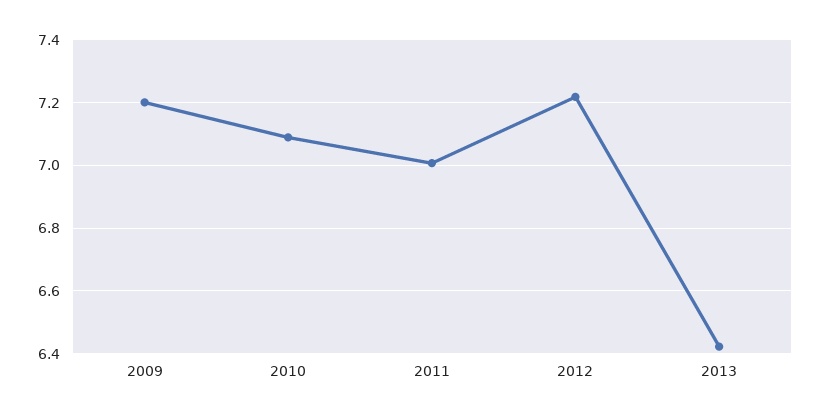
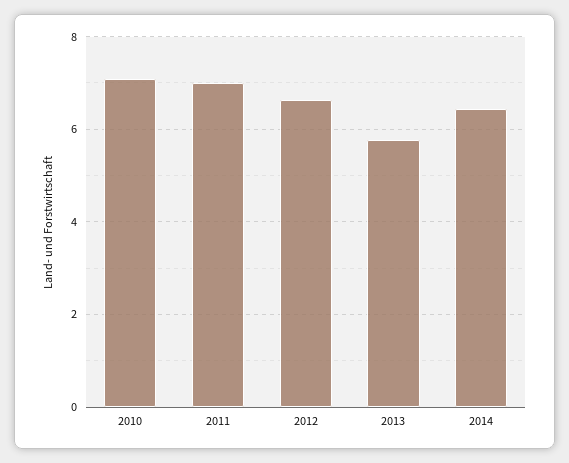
2009: 7.2 -> none
2012: 7.22 -> 6.6
2013: 6.42 -> 5.8
2014: none -> 6.4

